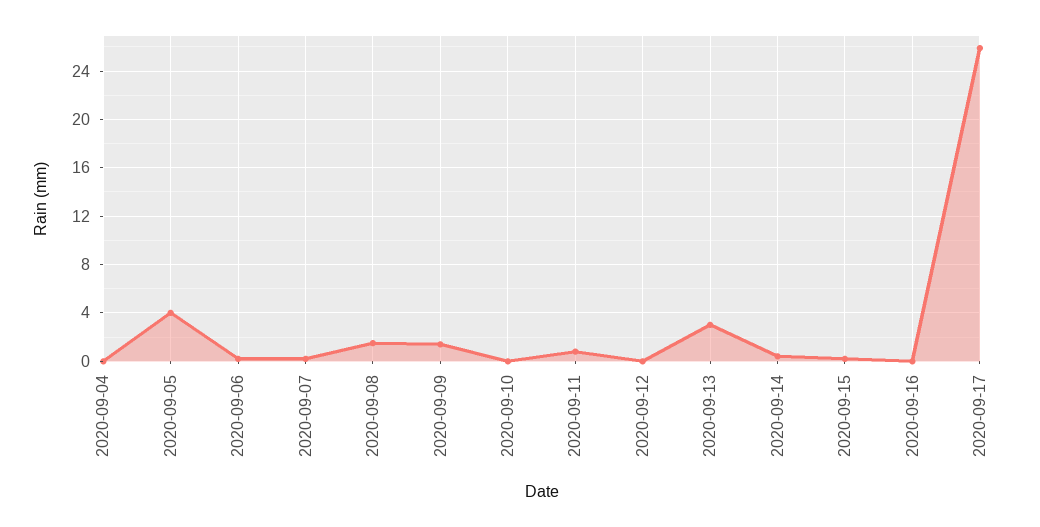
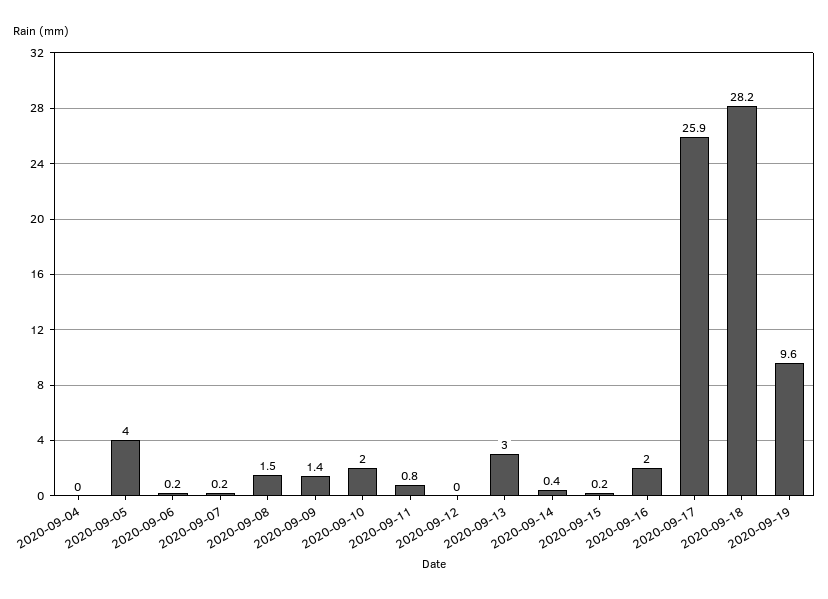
2020-09-10: 0 -> 2
2020-09-16: 0 -> 2
2020-09-18: none -> 28.2
2020-09-19: none -> 9.6

